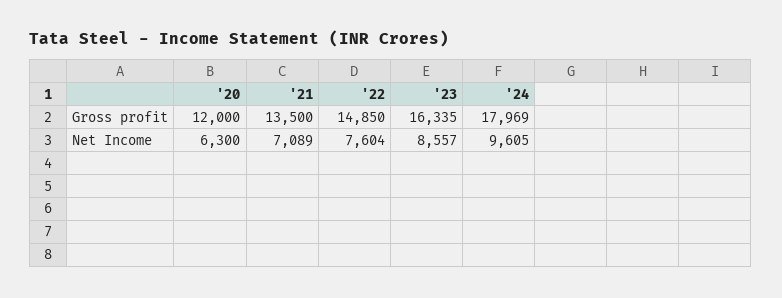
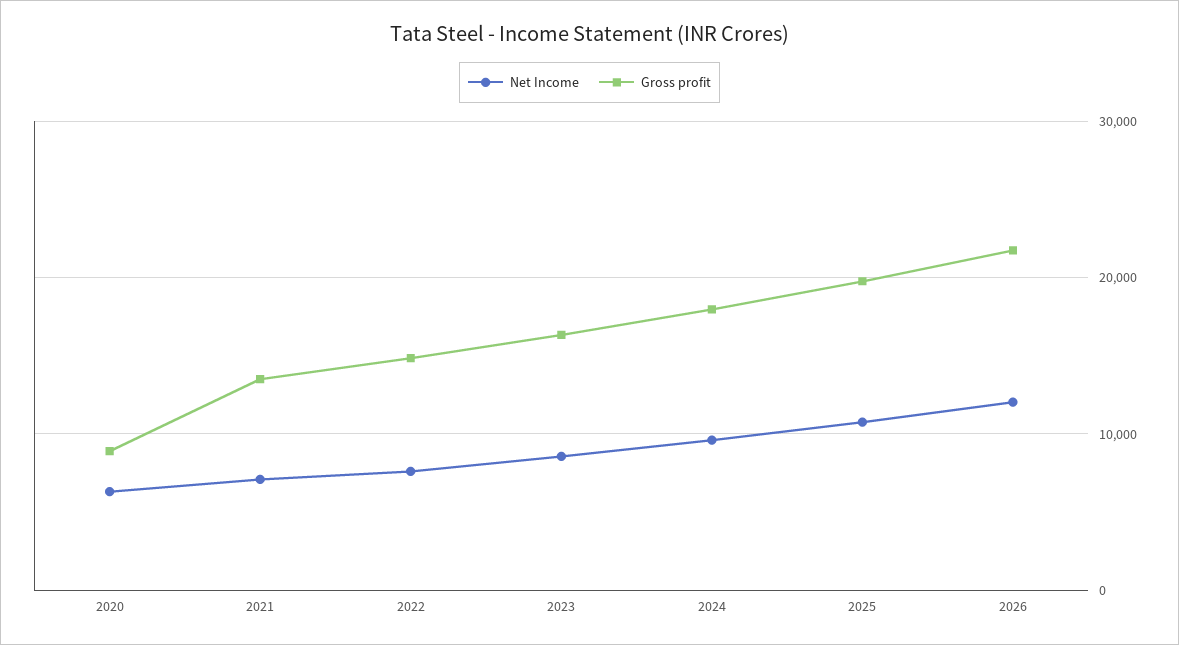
Gross profit, '20: 12000 -> 9000
Net Income, 2025: none -> 11000
Gross profit, 2025: none -> 20000
Net Income, 2026: none -> 12000
Gross profit, 2026: none -> 22000

